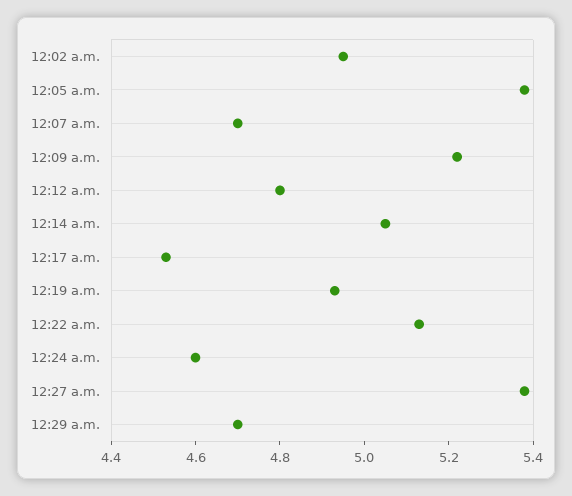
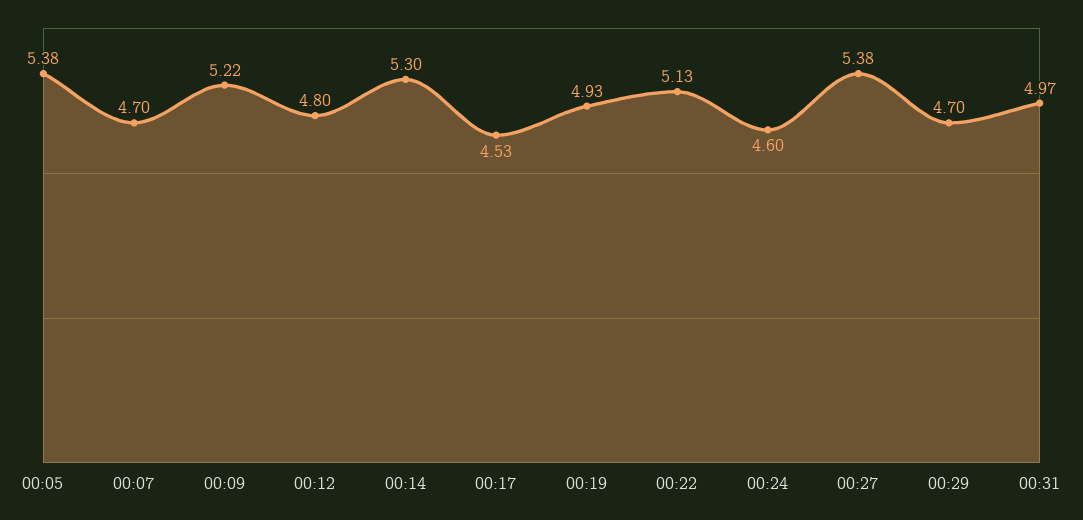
12:02 a.m.: 4.95 -> none
12:14 a.m.: 5.05 -> 5.3
00:31: none -> 4.97

